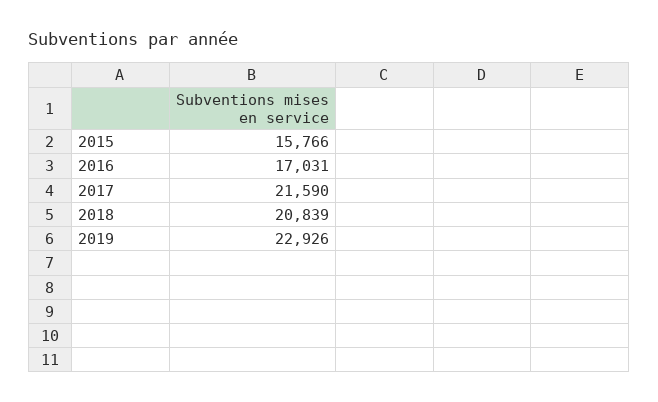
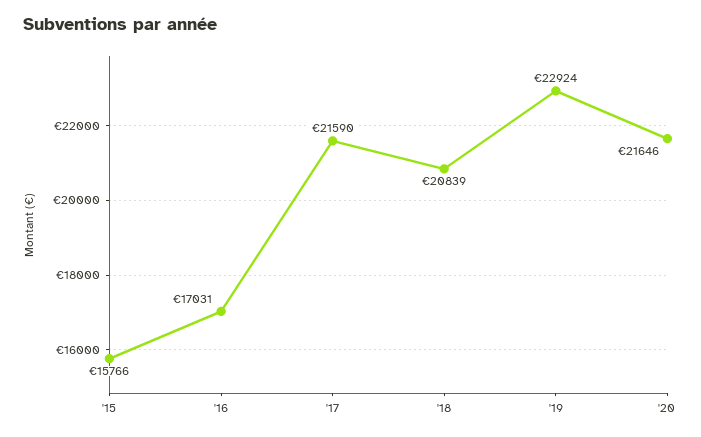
2019: 22926 -> 22924
'20: none -> 21646

